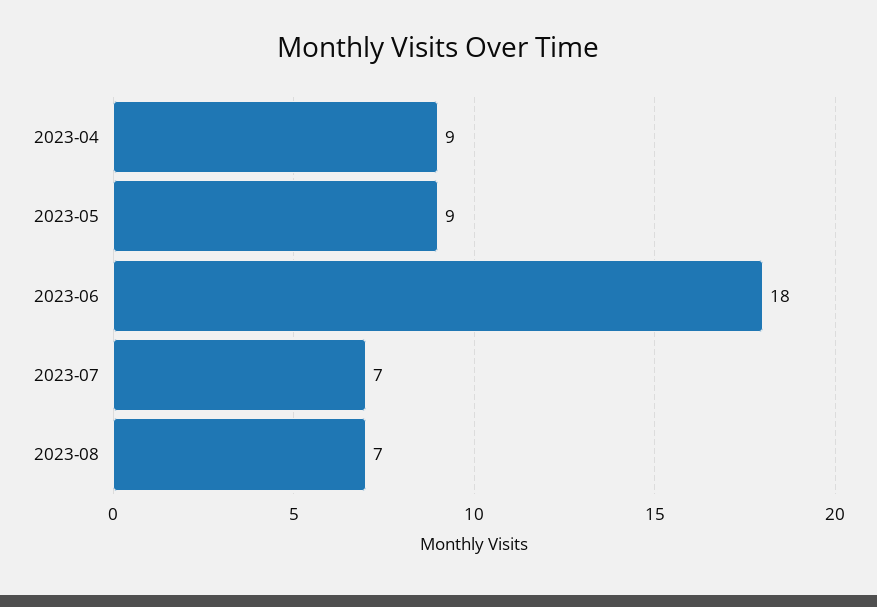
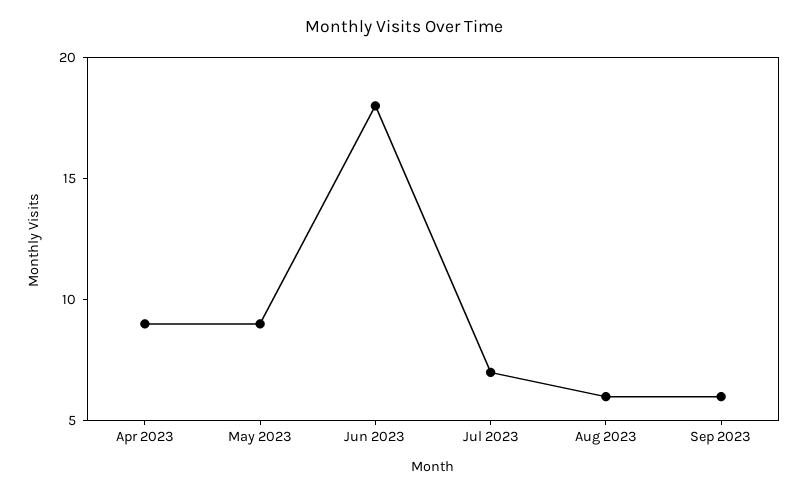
2023-08: 7 -> 6
Sep 2023: none -> 6

